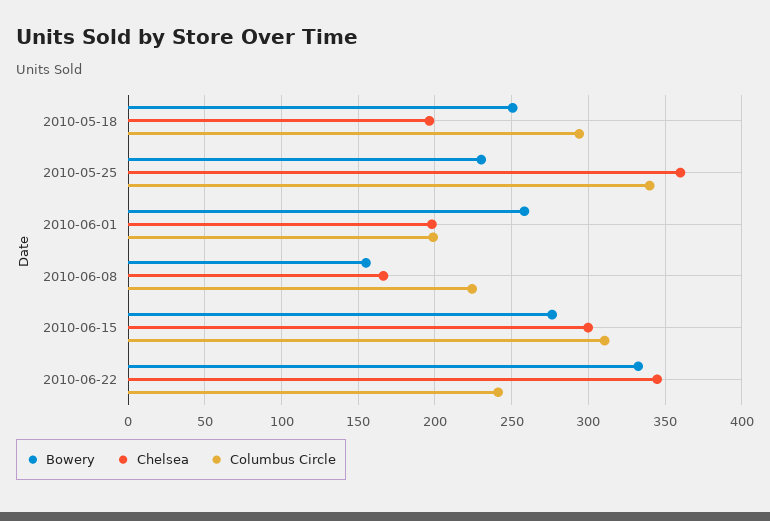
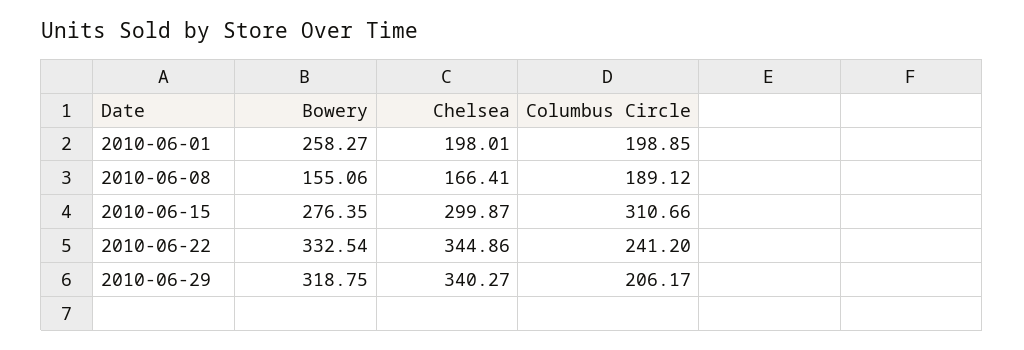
Bowery, 2010-05-18: 250 -> none
Chelsea, 2010-05-18: 195 -> none
Columbus Circle, 2010-05-18: 295 -> none
Bowery, 2010-05-25: 230 -> none
Chelsea, 2010-05-25: 360 -> none
Columbus Circle, 2010-05-25: 340 -> none
Columbus Circle, 2010-06-08: 225 -> 189.12
Bowery, 2010-06-29: none -> 318.75
Chelsea, 2010-06-29: none -> 340.27
Columbus Circle, 2010-06-29: none -> 206.17

